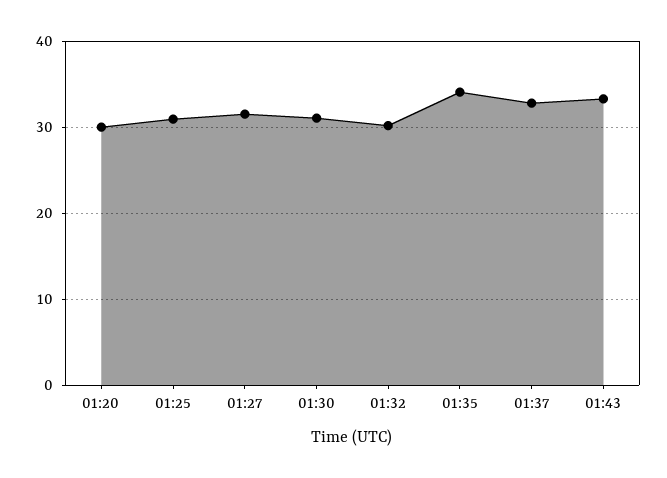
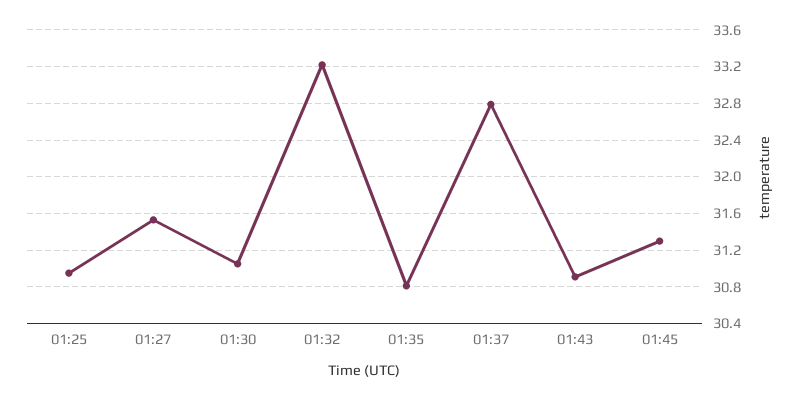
01:20: 30 -> none
01:32: 30 -> 33.2
01:35: 34 -> 30.8
01:43: 33 -> 30.9
01:45: none -> 31.3

